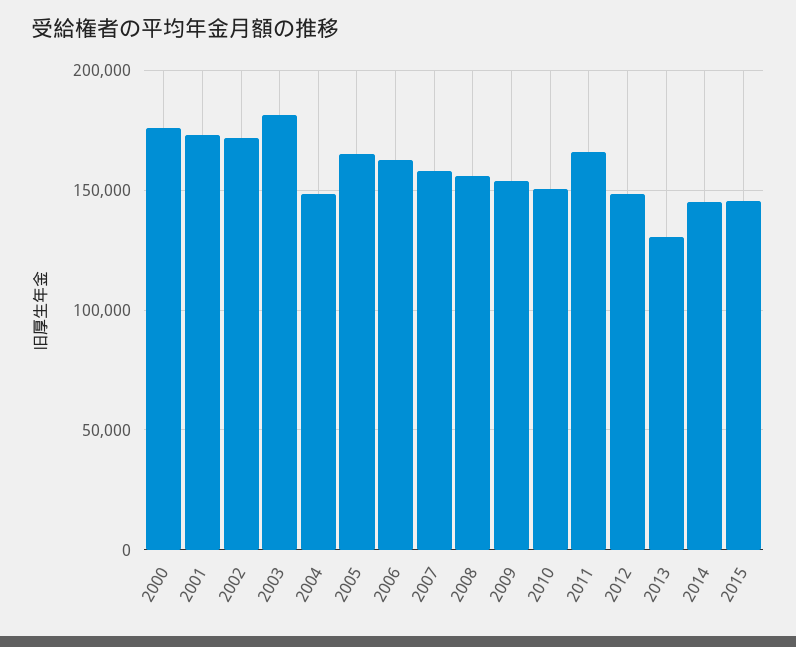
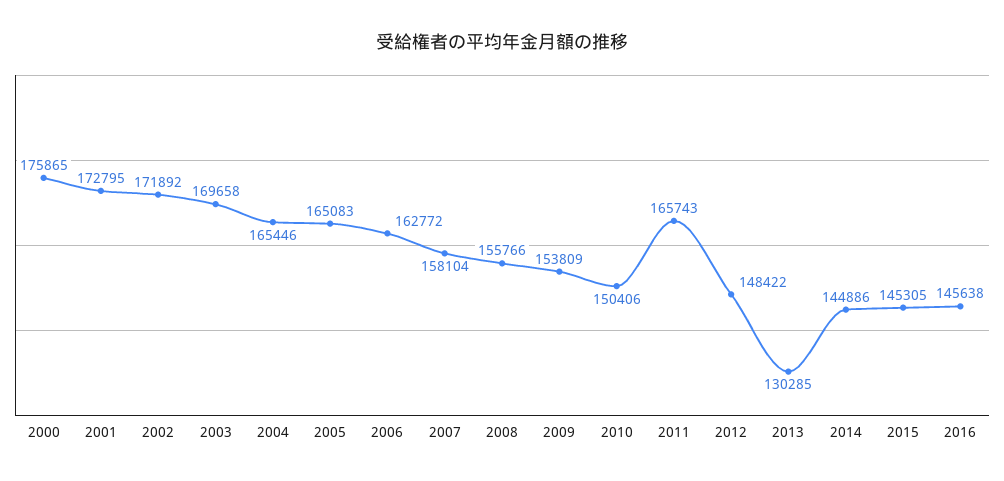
2003: 180000 -> 169658
2004: 150000 -> 165446
2016: none -> 145638

